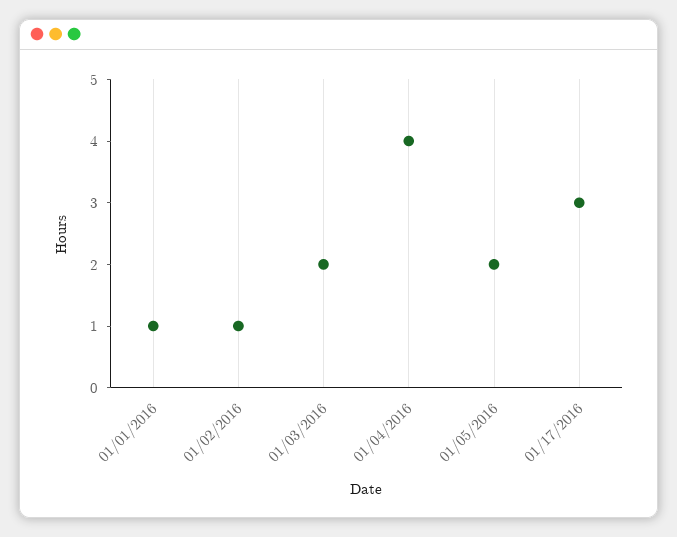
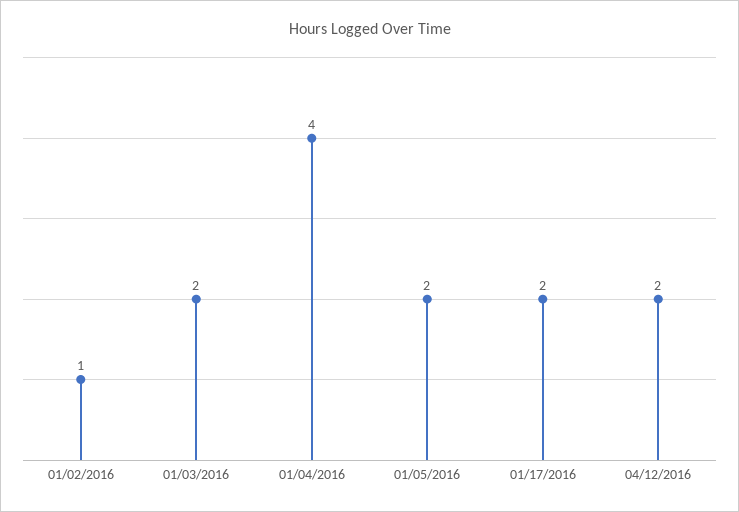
01/01/2016: 1 -> none
01/17/2016: 3 -> 2
04/12/2016: none -> 2

